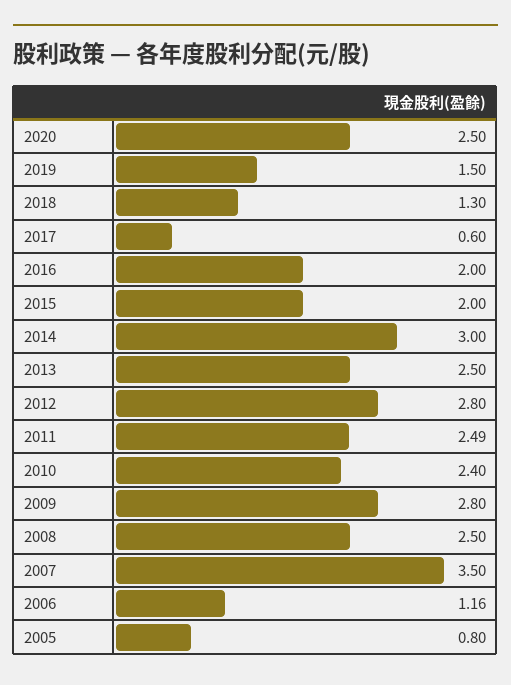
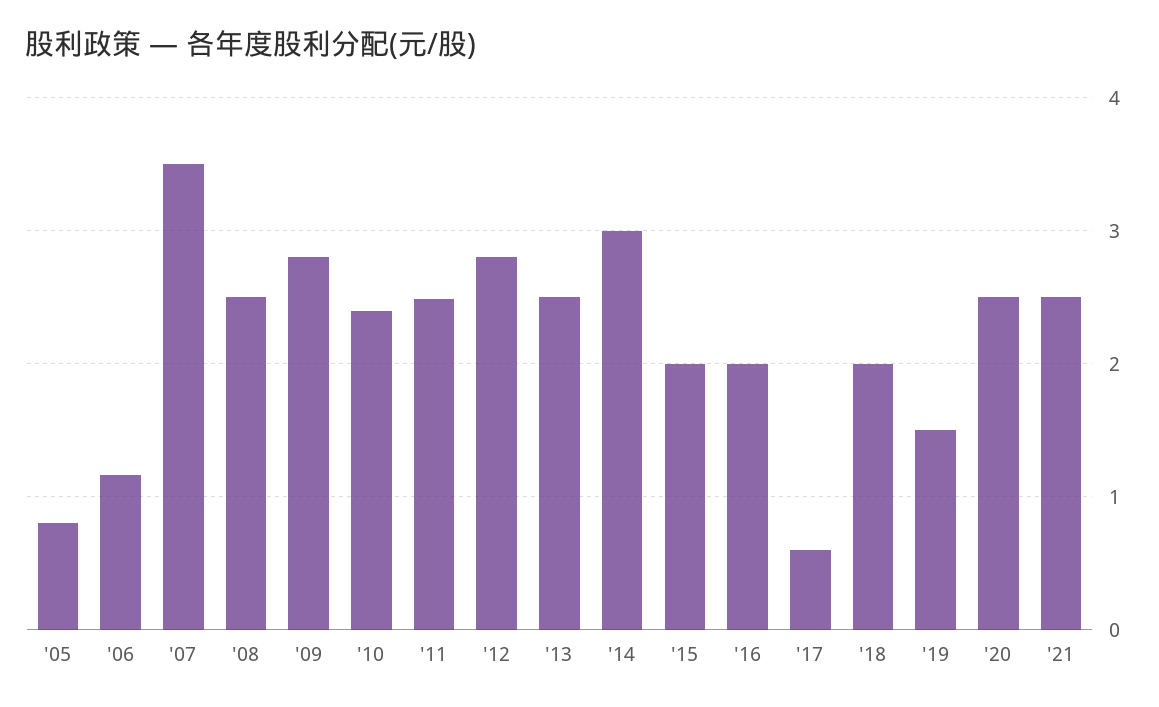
2018: 1.3 -> 2
'21: none -> 2.5

